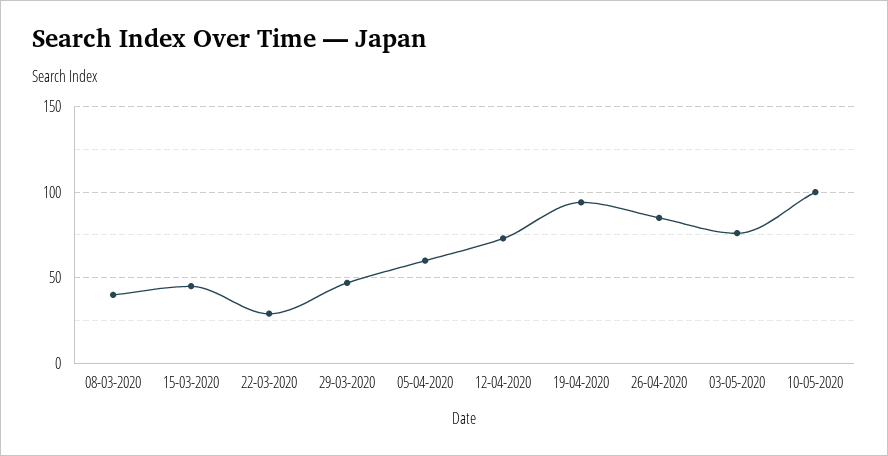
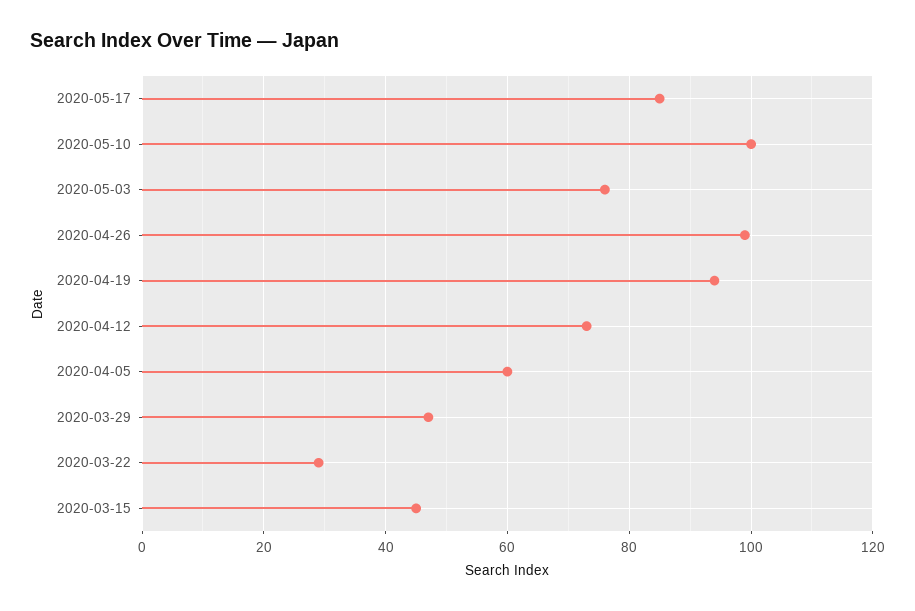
08-03-2020: 40 -> none
26-04-2020: 85 -> 100
2020-05-17: none -> 85

